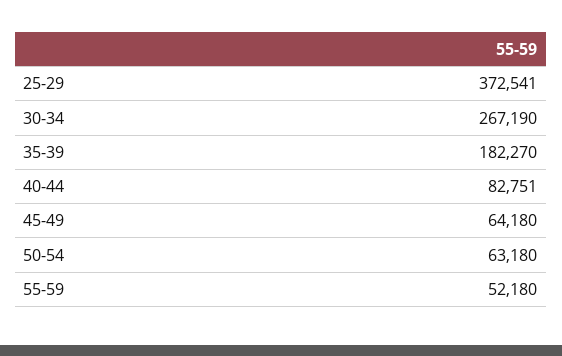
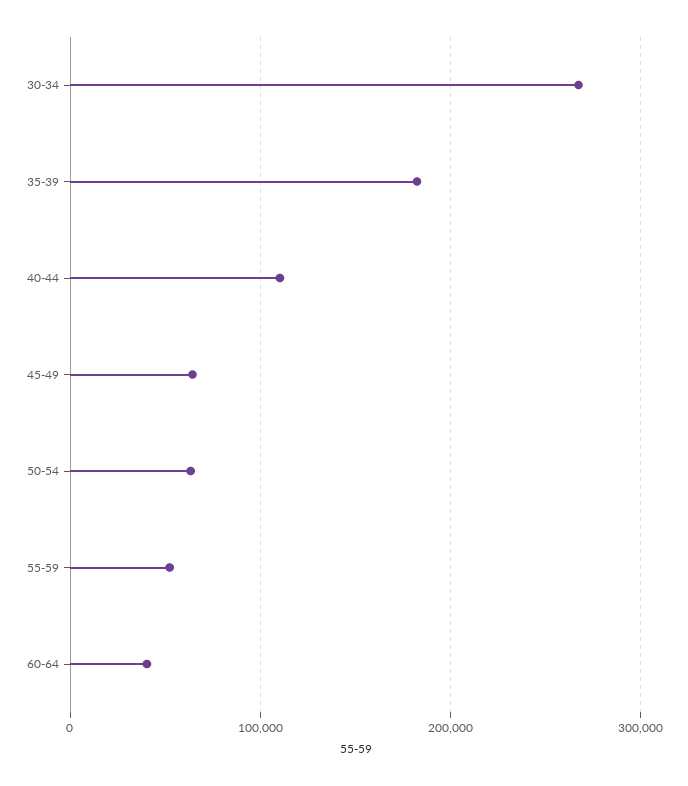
25-29: 372541 -> none
40-44: 82751 -> 110000
60-64: none -> 40000

